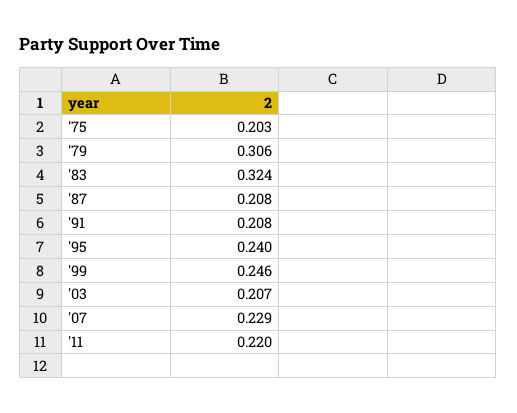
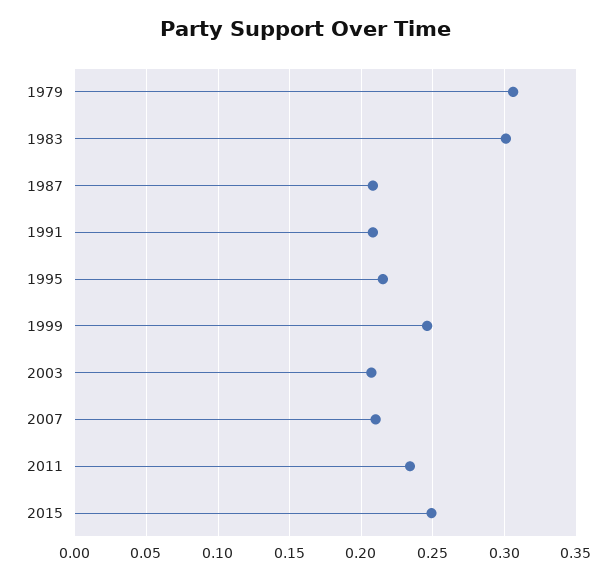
'75: 0.203 -> none
'83: 0.324 -> 0.3
'95: 0.24 -> 0.215
'07: 0.229 -> 0.21
'11: 0.22 -> 0.235
2015: none -> 0.25

